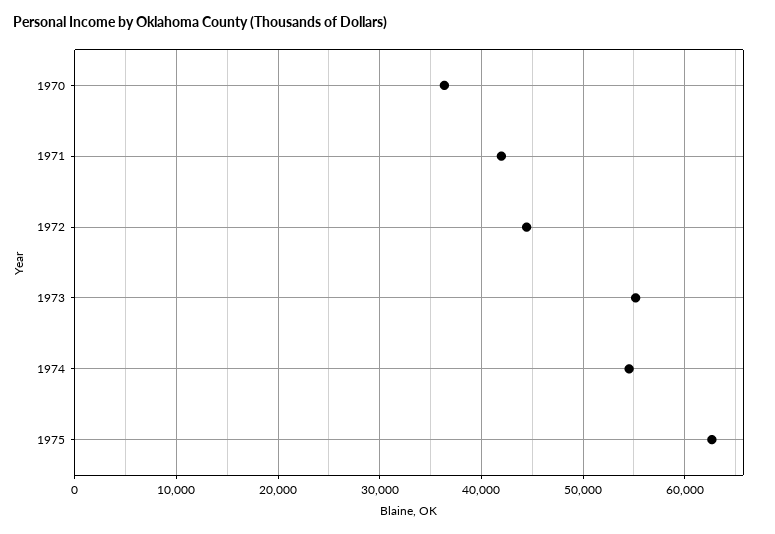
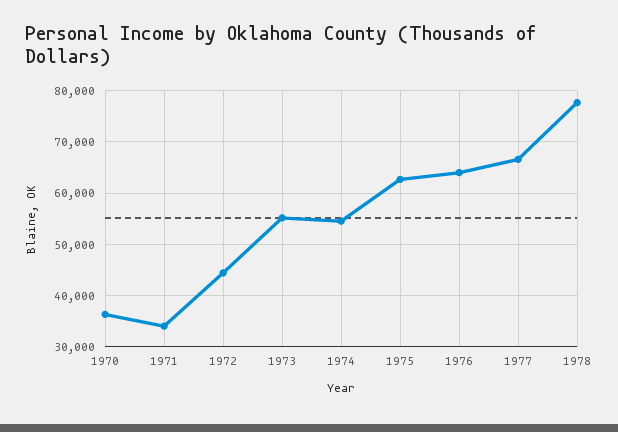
1971: 42000 -> 34000
1976: none -> 64000
1977: none -> 66000
1978: none -> 78000

